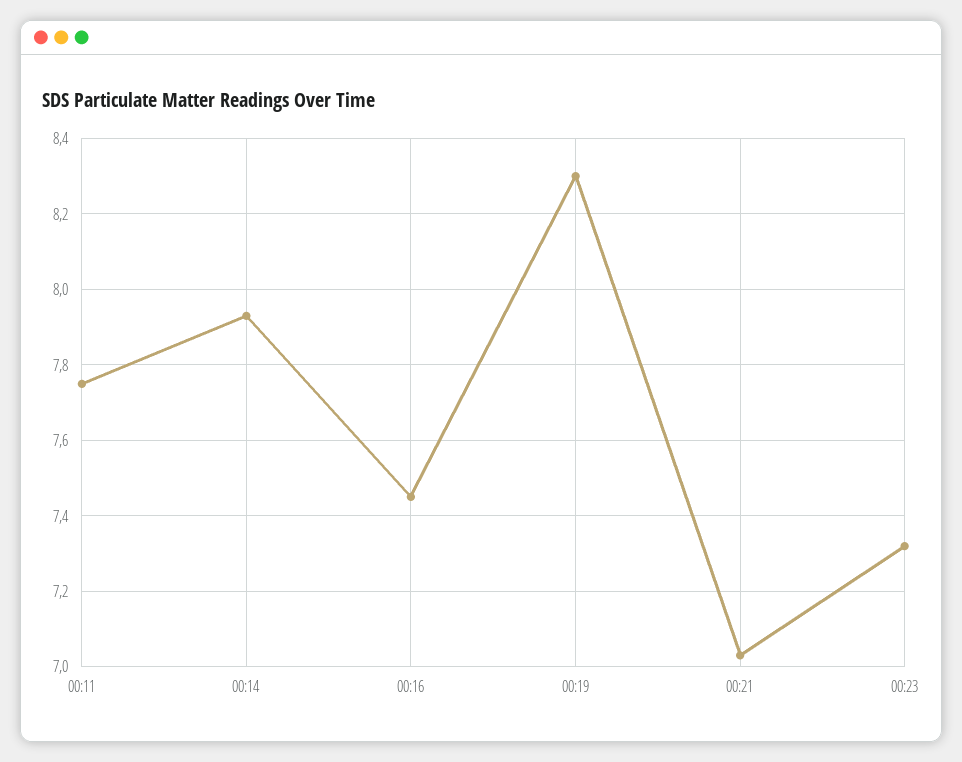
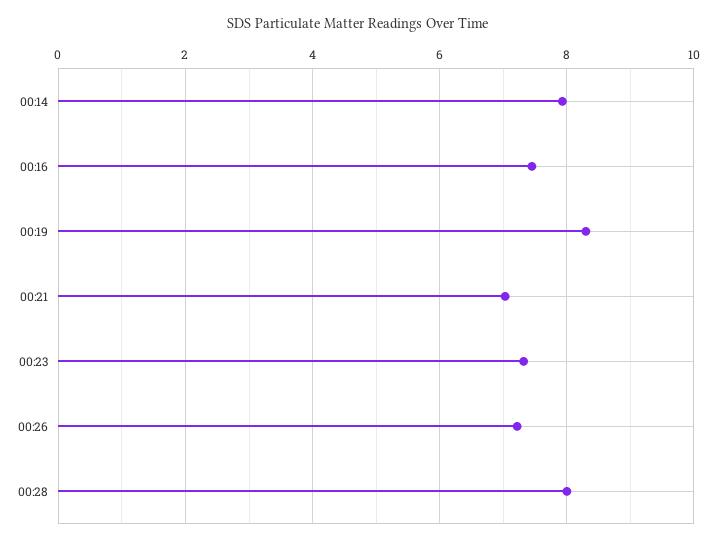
00:11: 7.75 -> none
00:26: none -> 7.2
00:28: none -> 8

